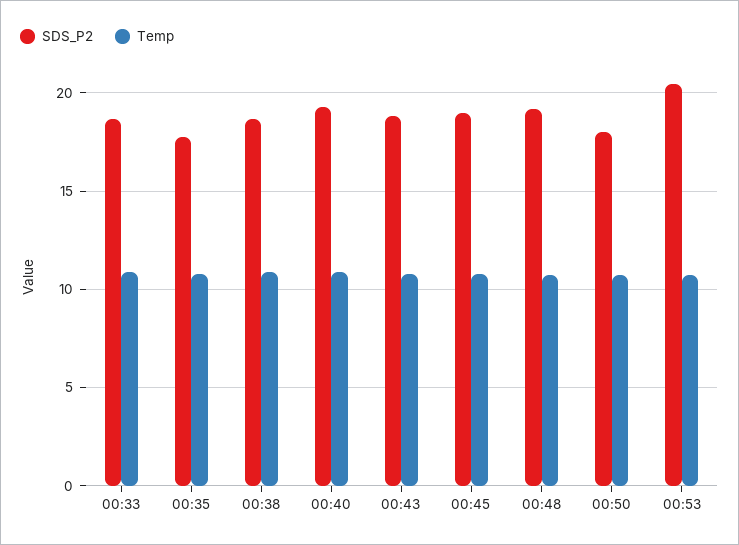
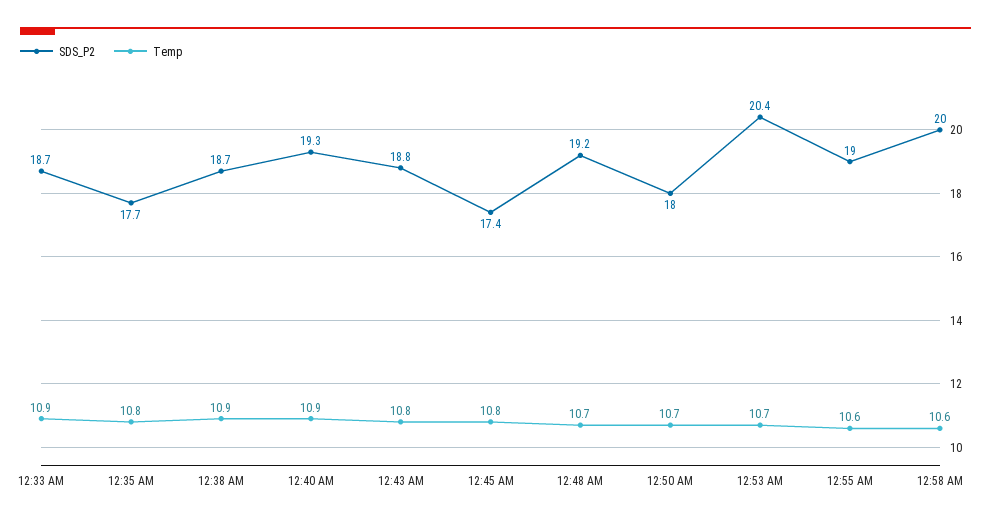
SDS_P2, 00:45: 19 -> 17.4
SDS_P2, 12:55 AM: none -> 19
Temp, 12:55 AM: none -> 10.6
SDS_P2, 12:58 AM: none -> 20
Temp, 12:58 AM: none -> 10.6

